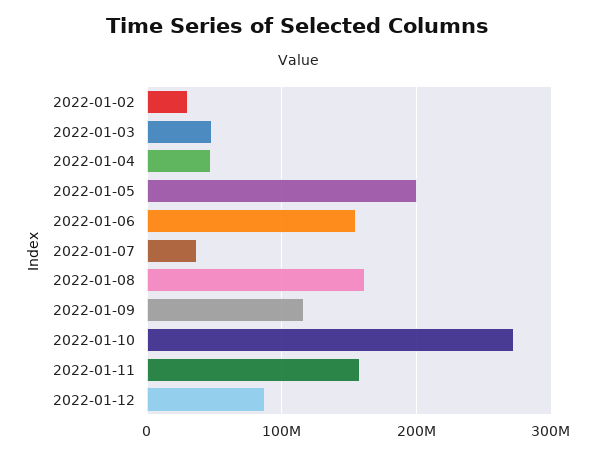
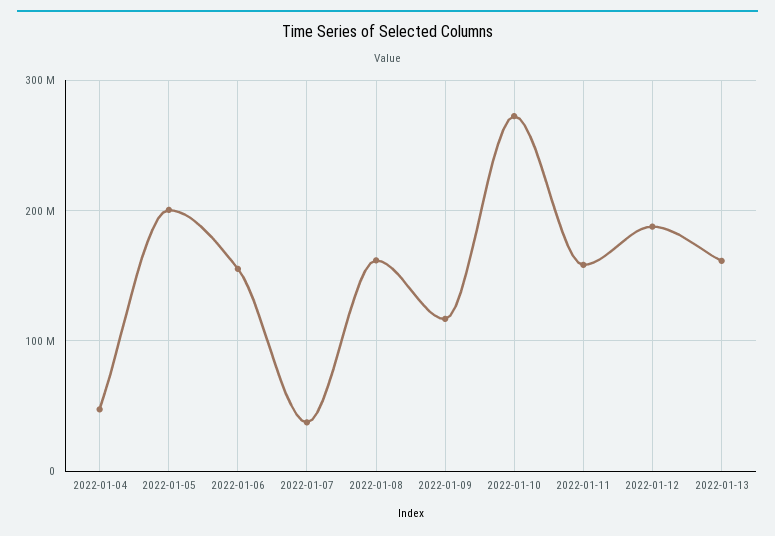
2022-01-02: 30000000 -> none
2022-01-03: 50000000 -> none
2022-01-12: 90000000 -> 190000000
2022-01-13: none -> 160000000

